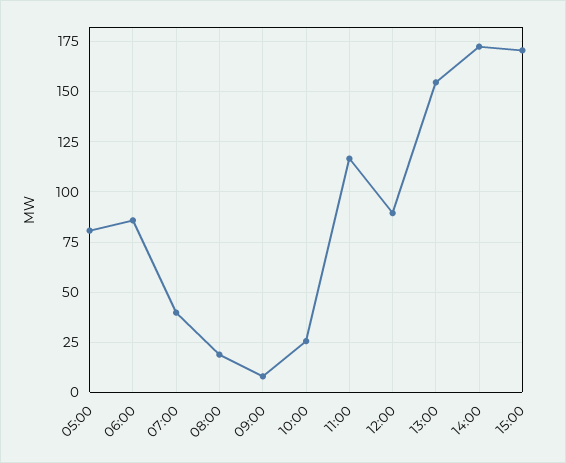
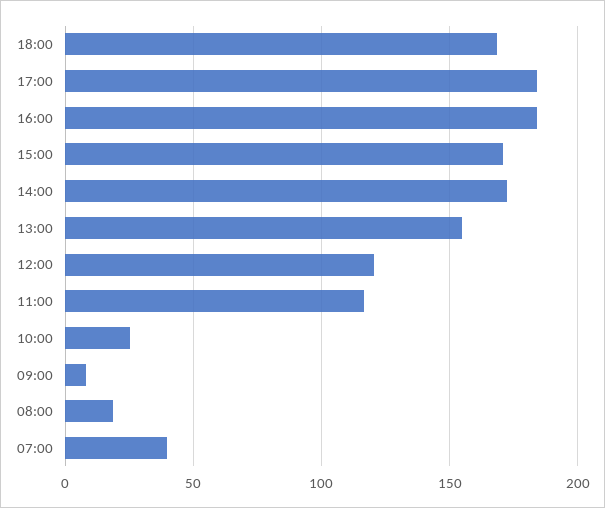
05:00: 80 -> none
06:00: 85 -> none
12:00: 90 -> 120
18:00: none -> 170
17:00: none -> 185
16:00: none -> 185

